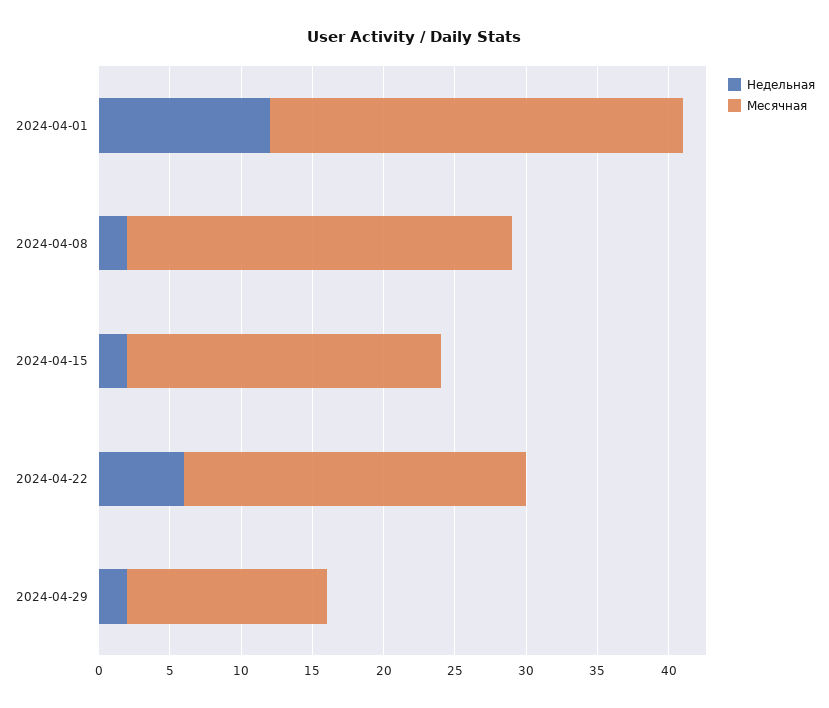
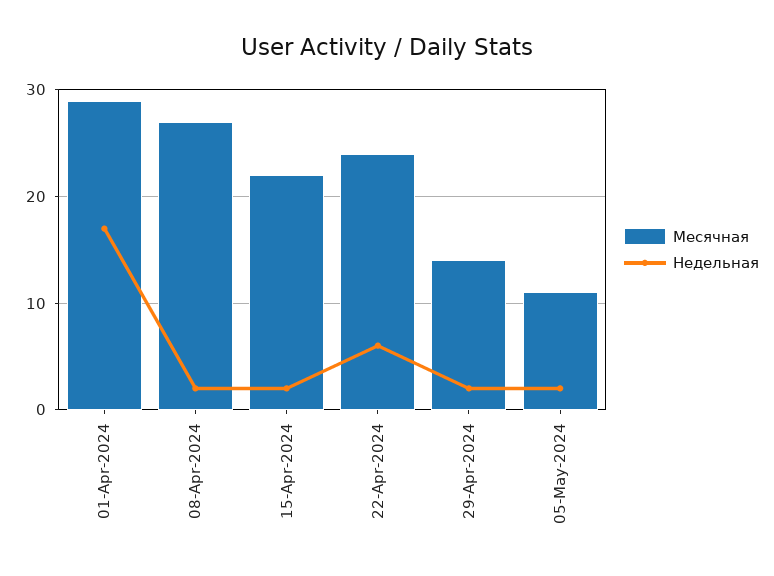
Недельная, 2024-04-01: 12 -> 17
Месячная, 05-May-2024: none -> 11
Недельная, 05-May-2024: none -> 2

